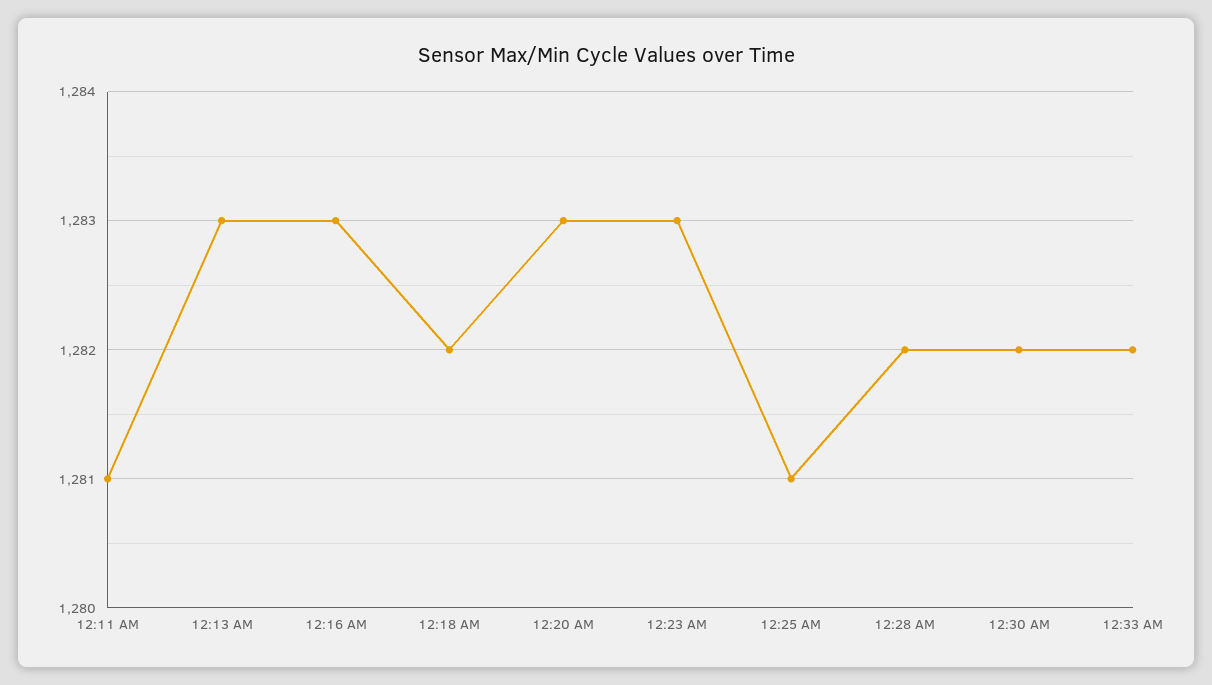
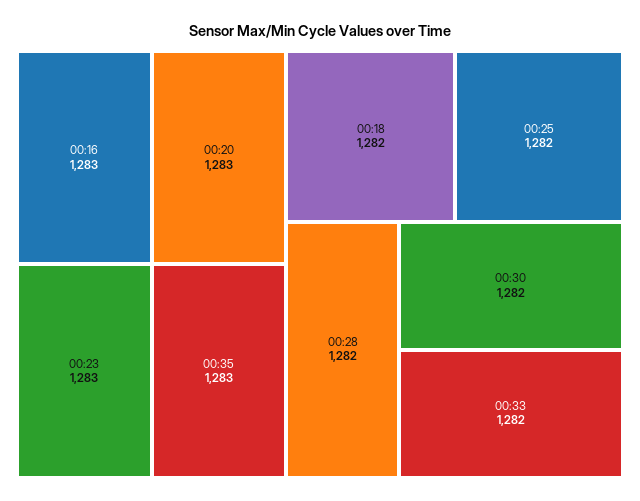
12:11 AM: 1281 -> none
12:13 AM: 1283 -> none
12:25 AM: 1281 -> 1282
00:35: none -> 1283

